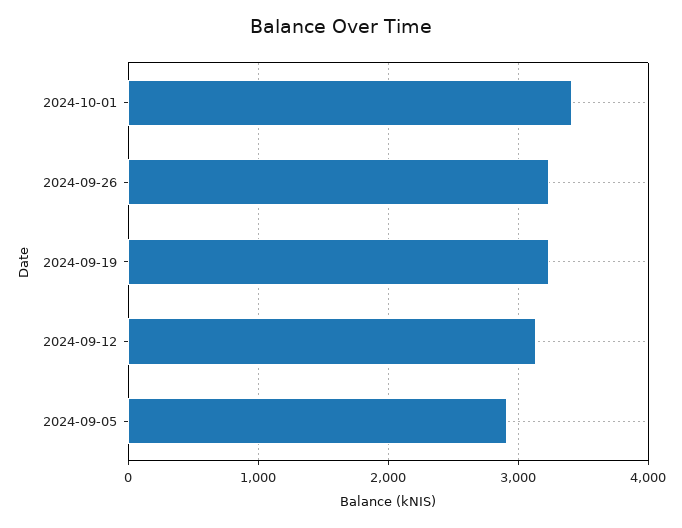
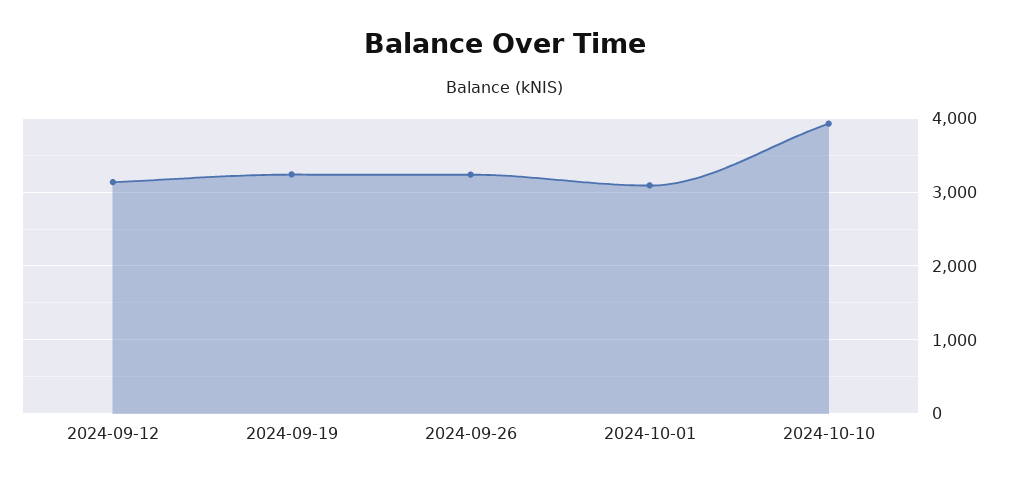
2024-10-01: 3400 -> 3100
2024-09-05: 2900 -> none
2024-10-10: none -> 3900

